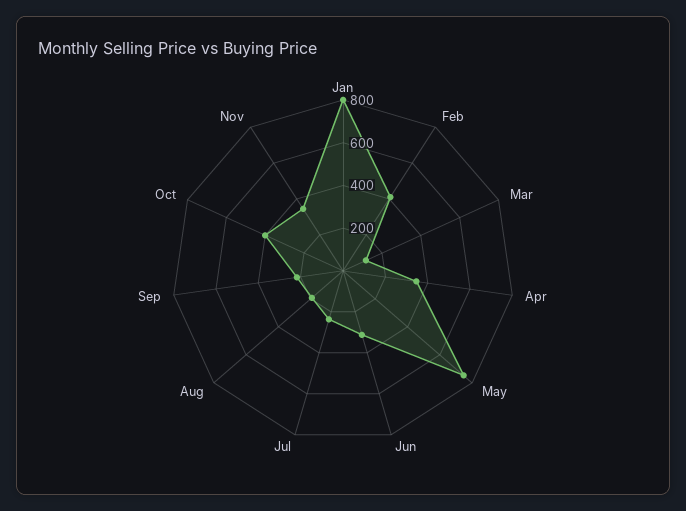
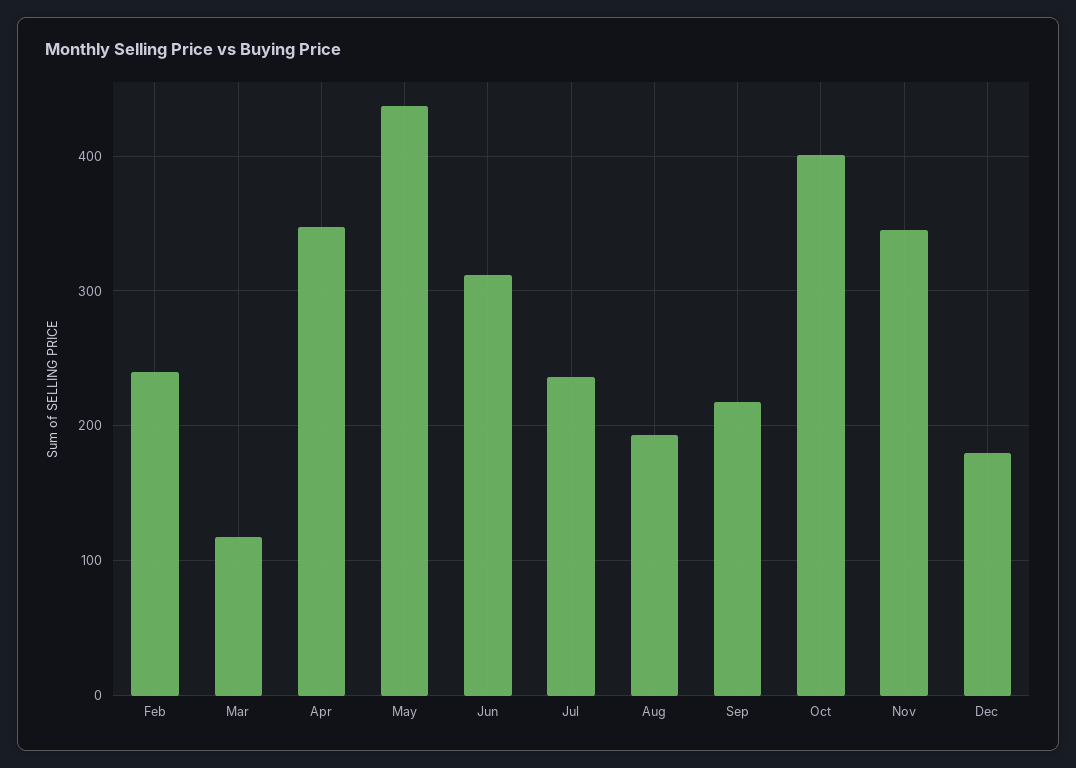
Jan: 800 -> none
Feb: 400 -> 240
May: 750 -> 440
Dec: none -> 180

